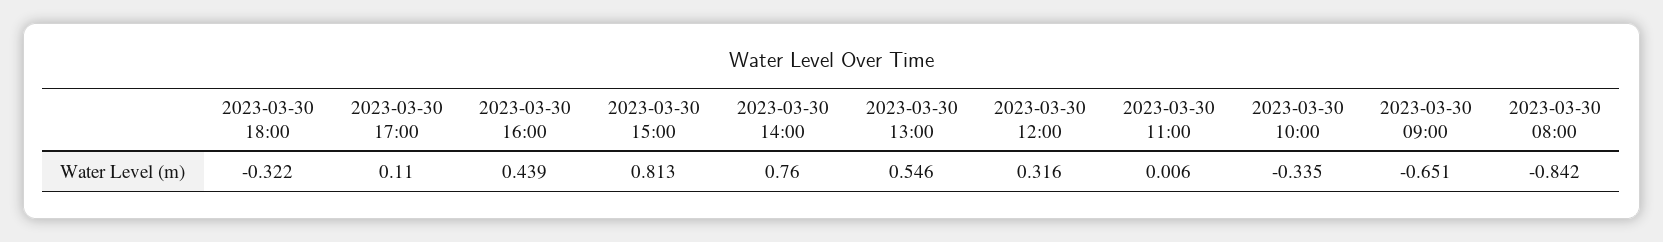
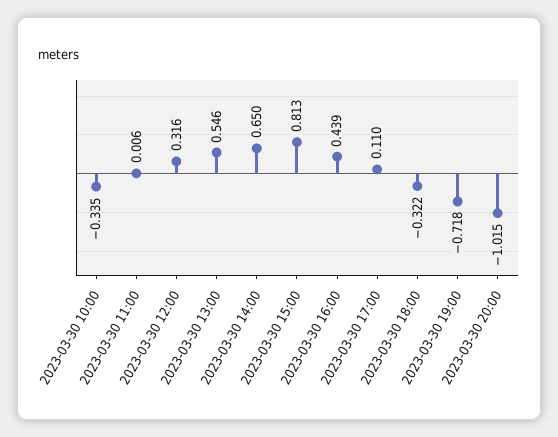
2023-03-30 14:00: 0.76 -> 0.65
2023-03-30 09:00: -0.651 -> none
2023-03-30 08:00: -0.842 -> none
2023-03-30 19:00: none -> -0.718
2023-03-30 20:00: none -> -1.015

